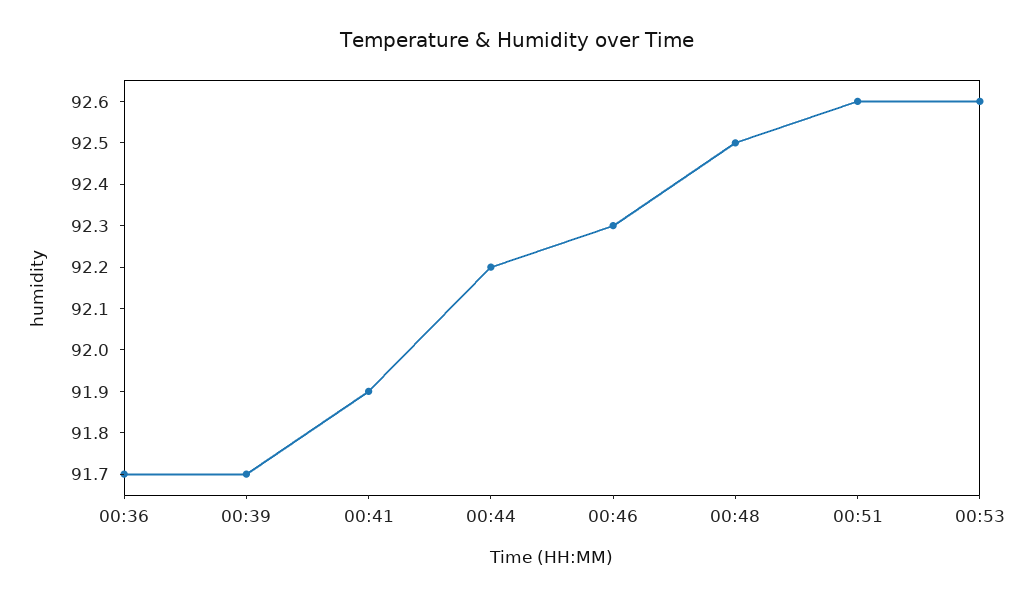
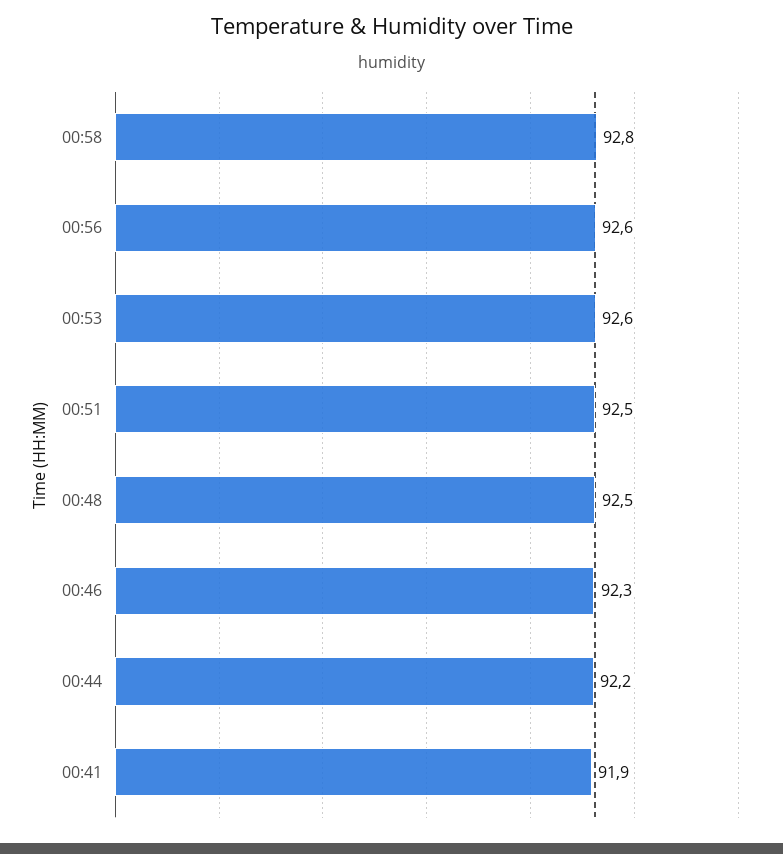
00:36: 91.7 -> none
00:39: 91.7 -> none
00:51: 92.6 -> 92.5
00:58: none -> 92.8
00:56: none -> 92.6

